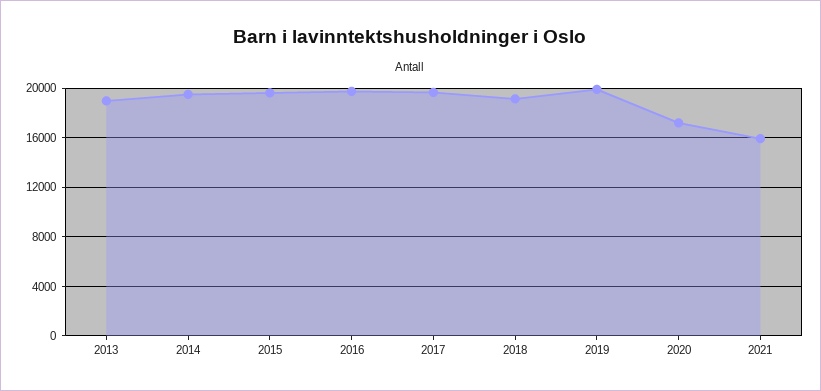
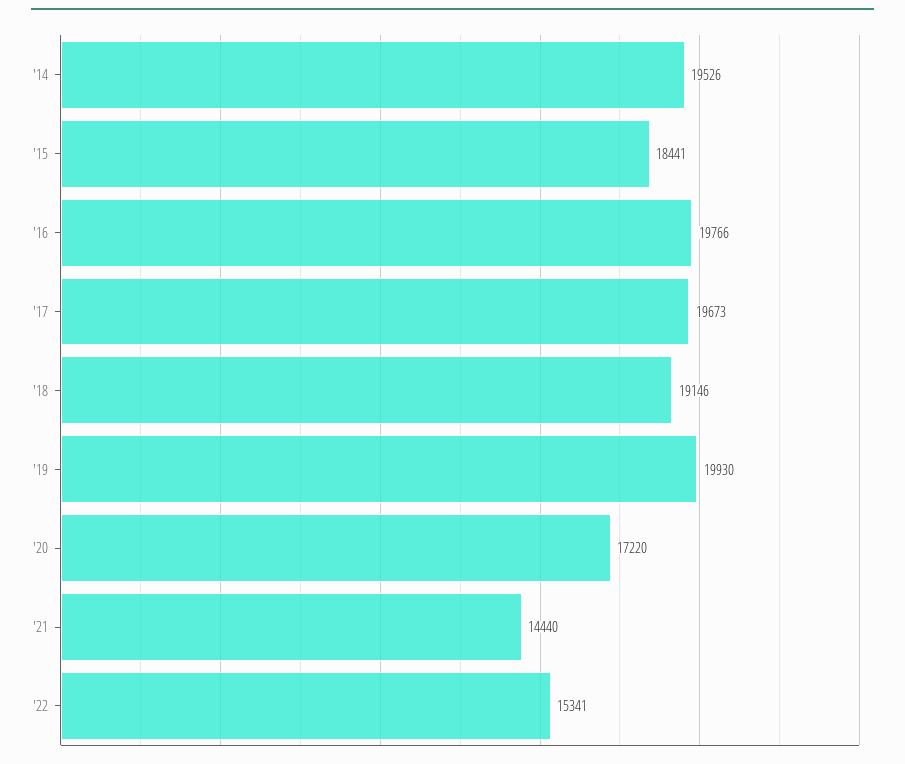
2013: 19000 -> none
2015: 19500 -> 18441
2021: 16000 -> 14440
'22: none -> 15341

